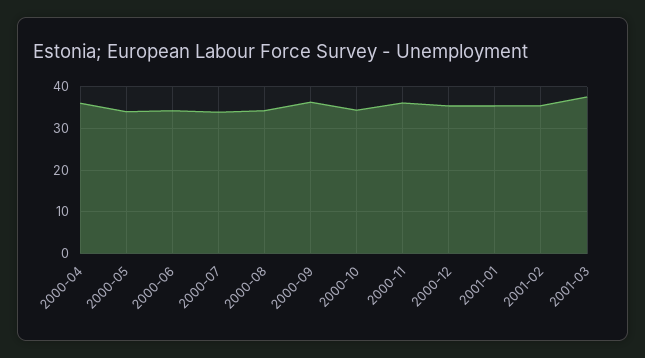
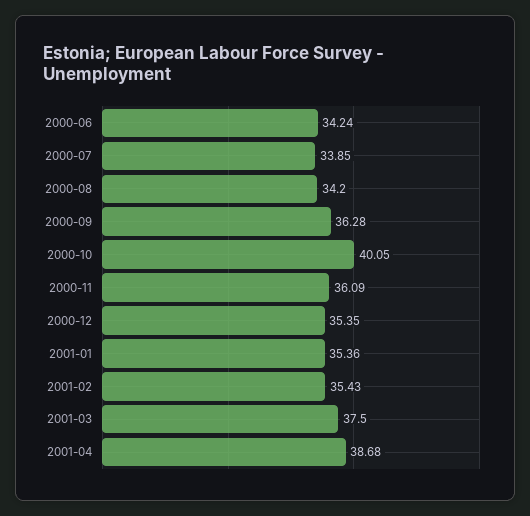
2000-04: 36 -> none
2000-05: 34 -> none
2000-10: 34 -> 40.05
2001-04: none -> 38.68

